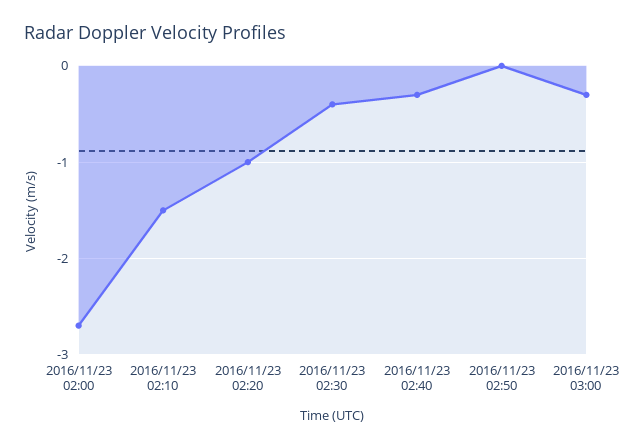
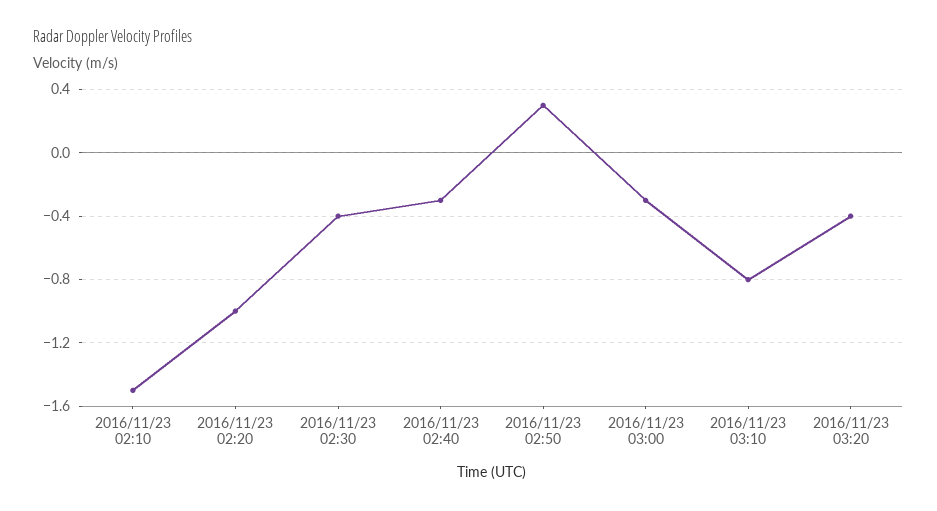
2016/11/23 02:00: -2.7 -> none
2016/11/23 02:50: 0 -> 0.3
2016/11/23 03:10: none -> -0.8
2016/11/23 03:20: none -> -0.4

